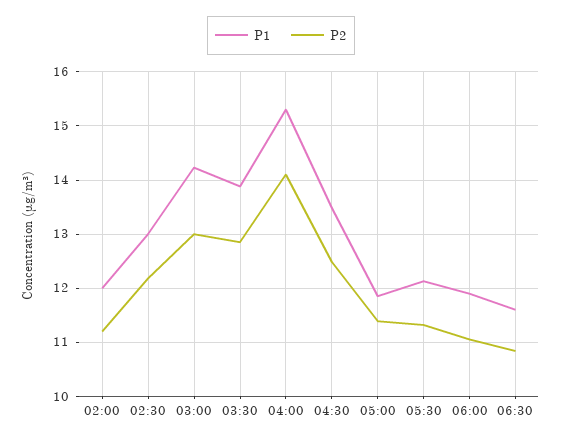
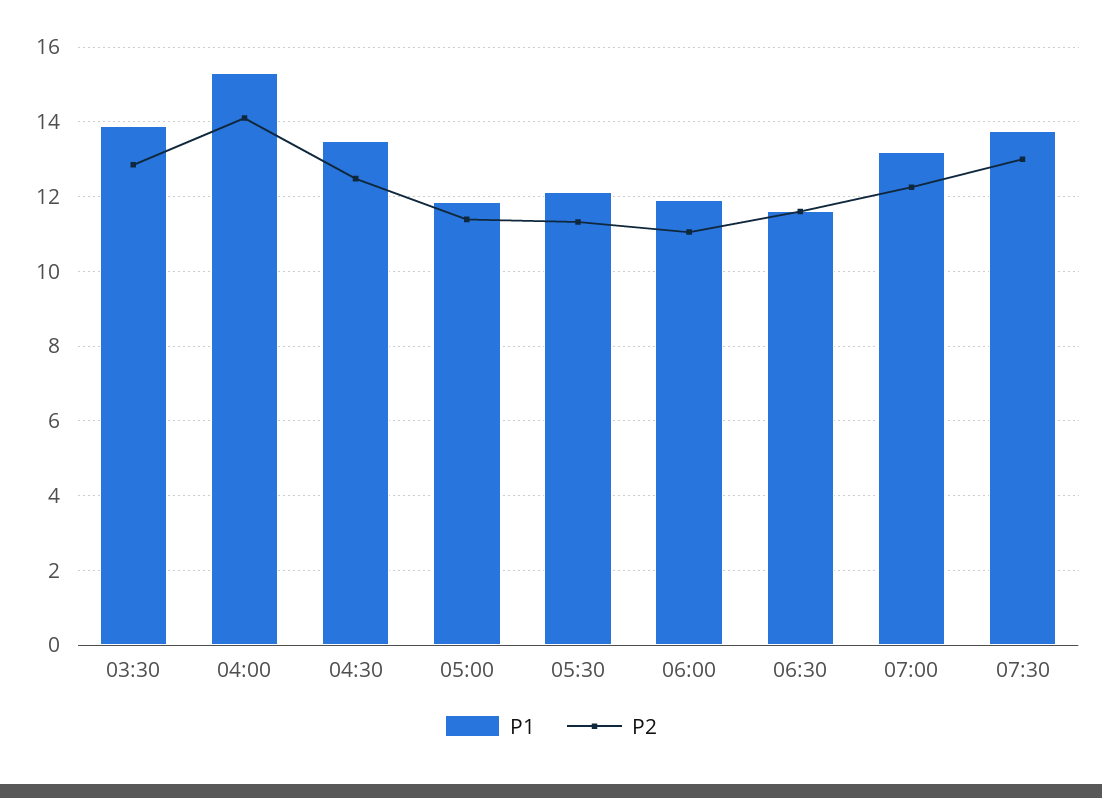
P1, 02:00: 12 -> none
P2, 02:00: 11.2 -> none
P1, 02:30: 13 -> none
P2, 02:30: 12.2 -> none
P1, 03:00: 14.2 -> none
P2, 03:00: 13 -> none
P2, 06:30: 10.8 -> 11.6
P1, 07:00: none -> 13.2
P2, 07:00: none -> 12.2
P1, 07:30: none -> 13.8
P2, 07:30: none -> 13

